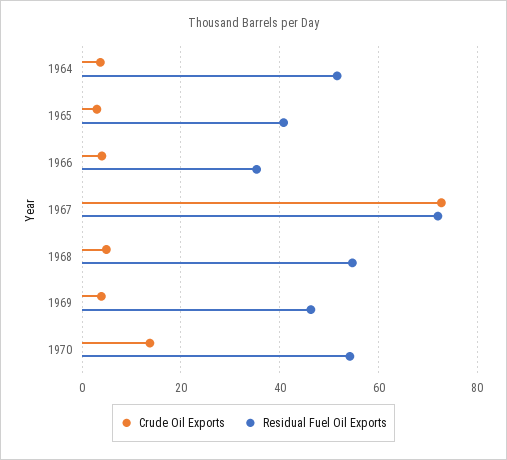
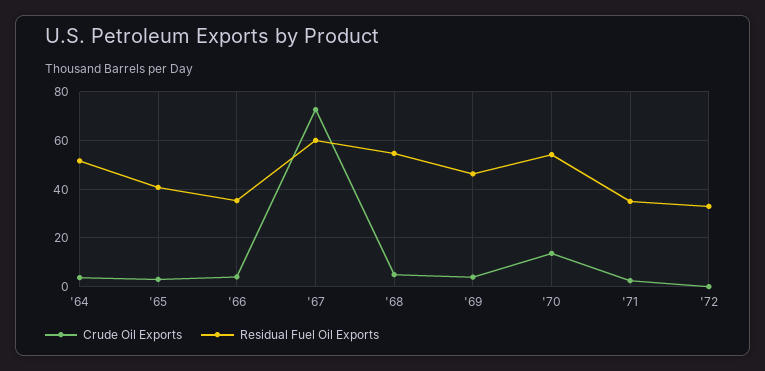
Residual Fuel Oil Exports, 1967: 72 -> 60
Crude Oil Exports, '71: none -> 2.5
Residual Fuel Oil Exports, '71: none -> 35
Crude Oil Exports, '72: none -> 0
Residual Fuel Oil Exports, '72: none -> 32.5

